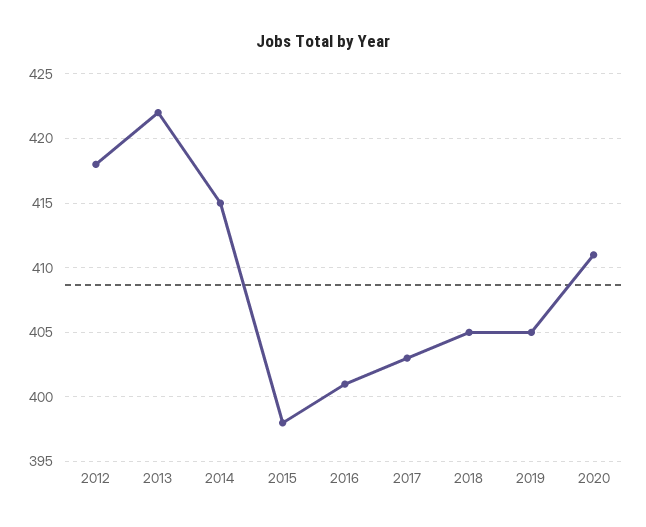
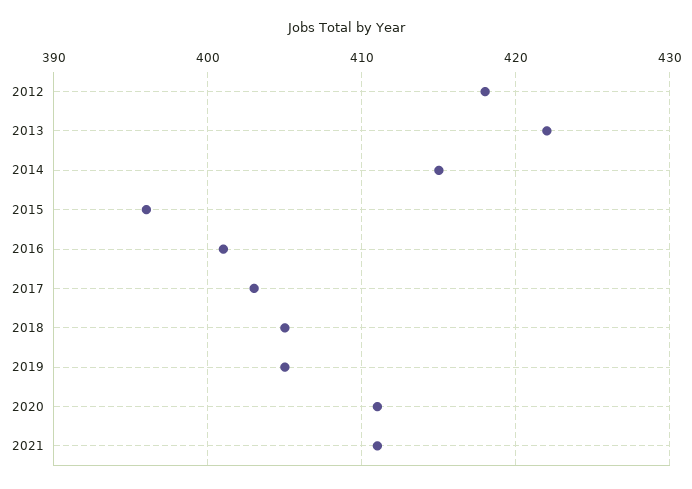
2015: 398 -> 396
2021: none -> 411

